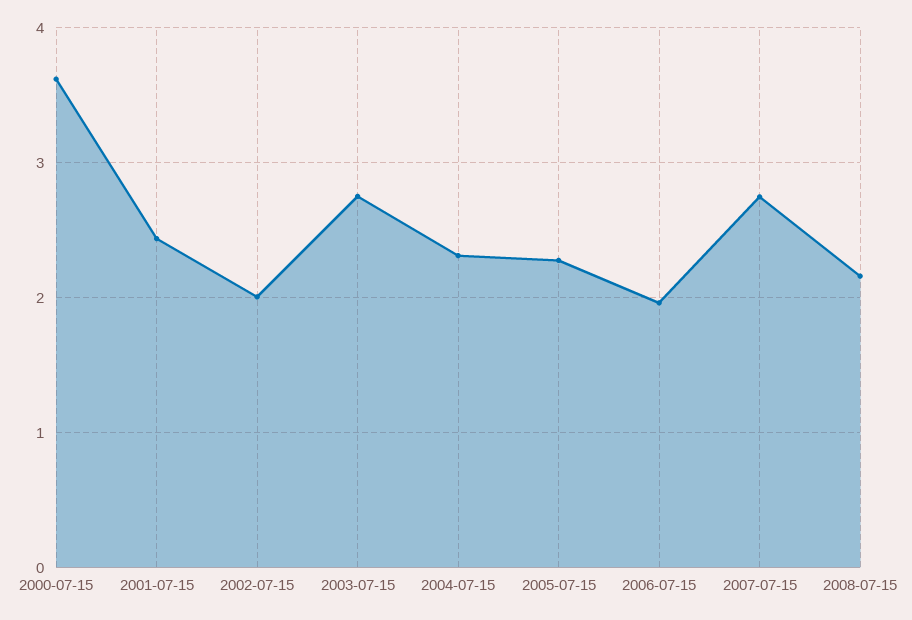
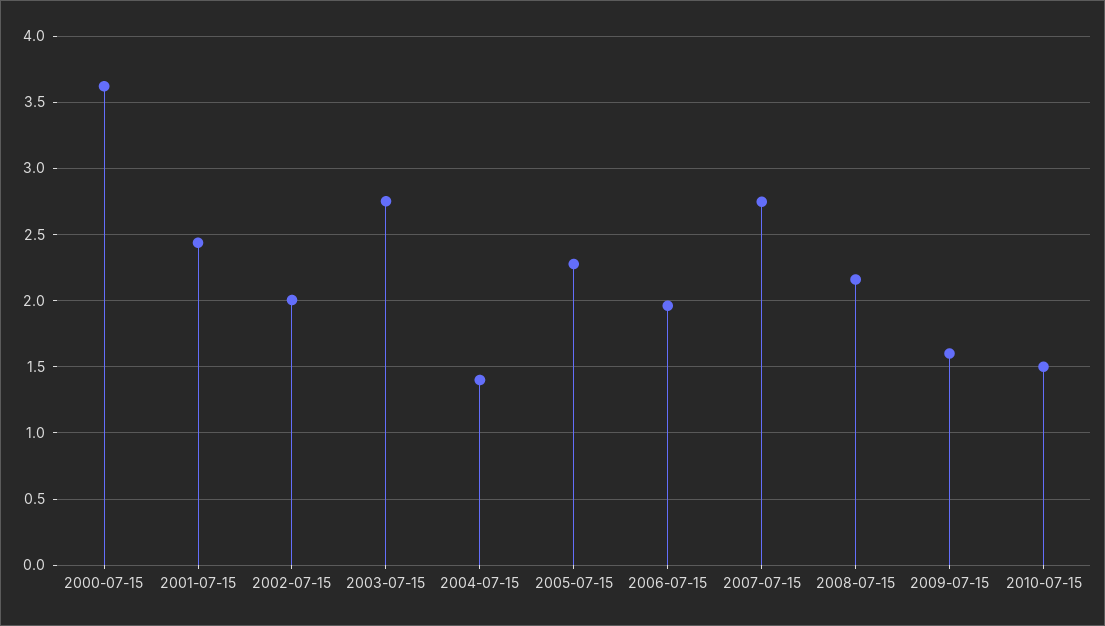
2004-07-15: 2.3 -> 1.4
2009-07-15: none -> 1.6
2010-07-15: none -> 1.5

